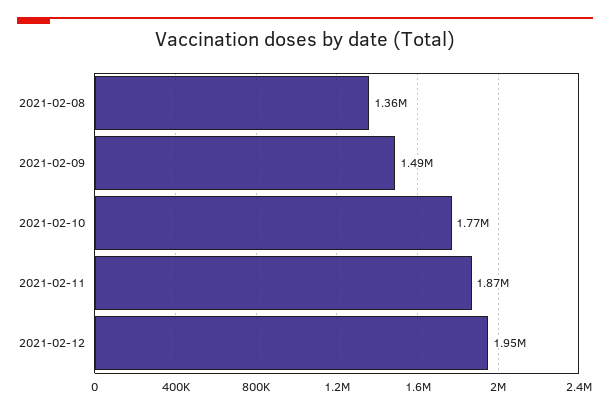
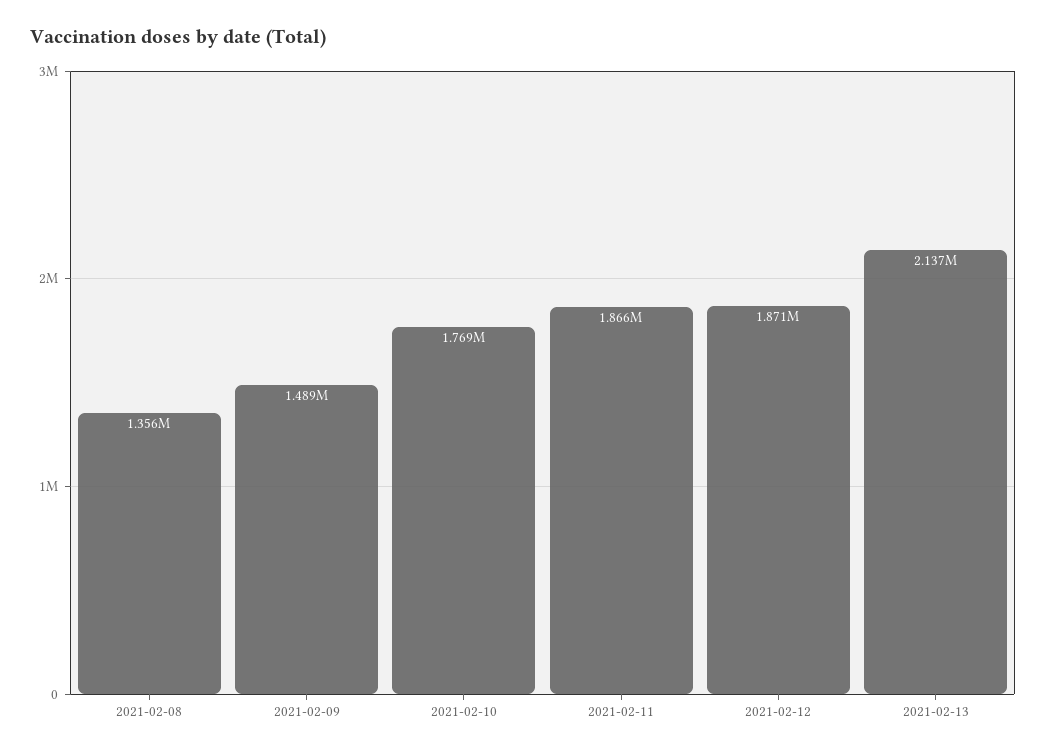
2021-02-12: 1950000 -> 1871000
2021-02-13: none -> 2137000

